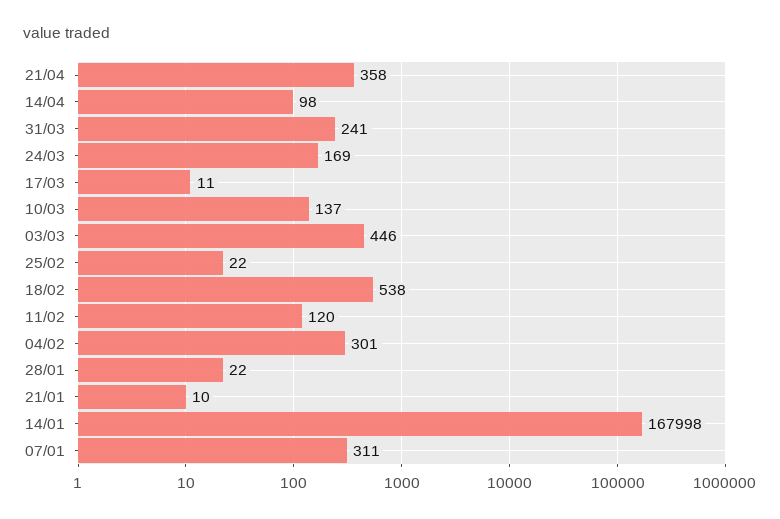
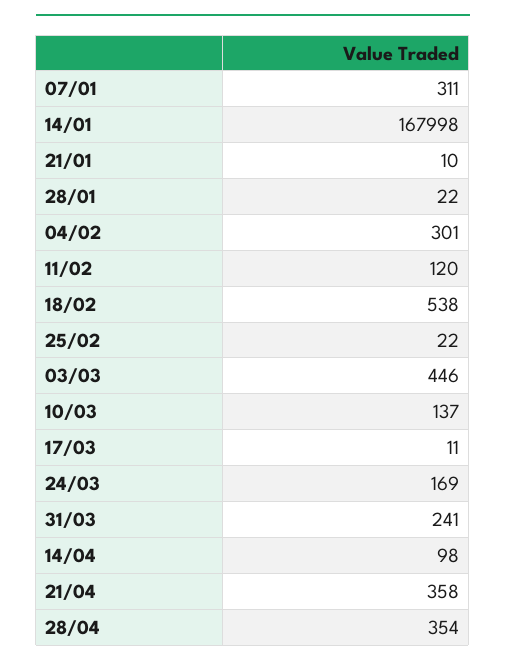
28/04: none -> 354

